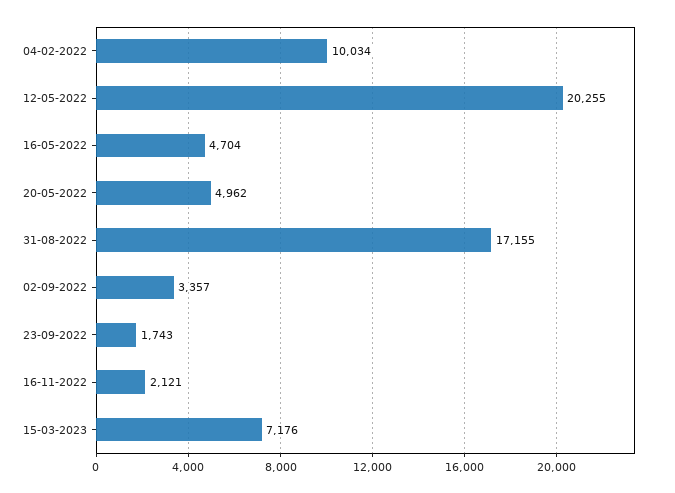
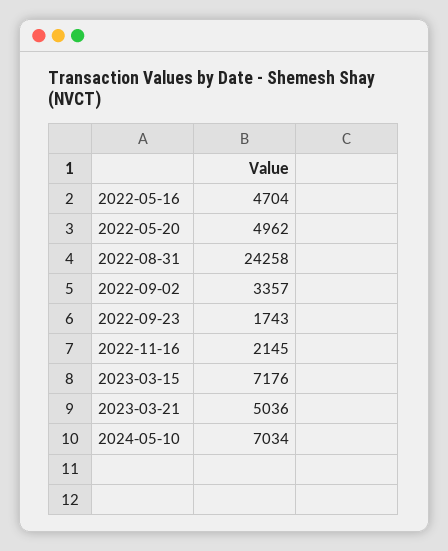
04-02-2022: 10034 -> none
12-05-2022: 20255 -> none
31-08-2022: 17155 -> 24258
16-11-2022: 2121 -> 2145
2023-03-21: none -> 5036
2024-05-10: none -> 7034

